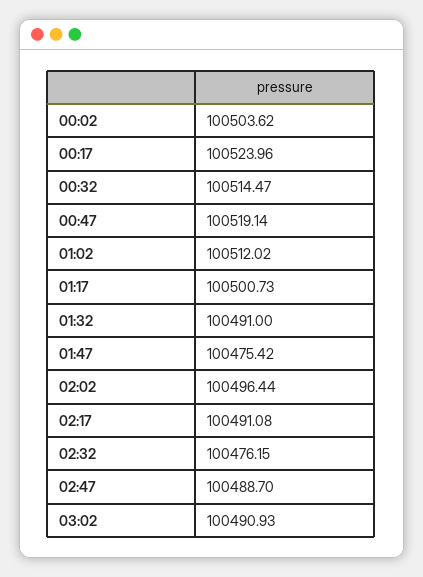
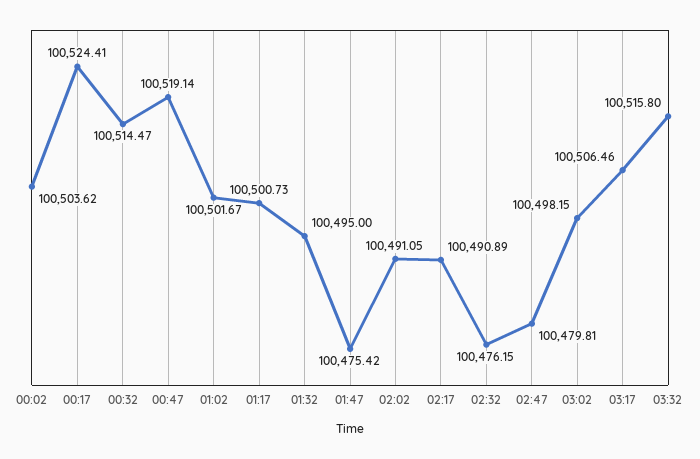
00:17: 100523.96 -> 100524.41
01:02: 100512.02 -> 100501.67
01:32: 100491 -> 100495
02:02: 100496.44 -> 100491.05
02:17: 100491.08 -> 100490.89
02:47: 100488.7 -> 100479.81
03:02: 100490.93 -> 100498.15
03:17: none -> 100506.46
03:32: none -> 100515.8

